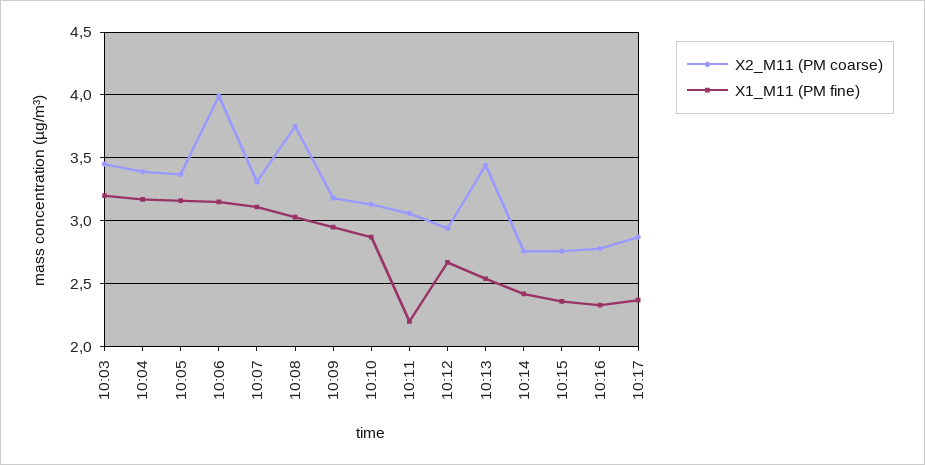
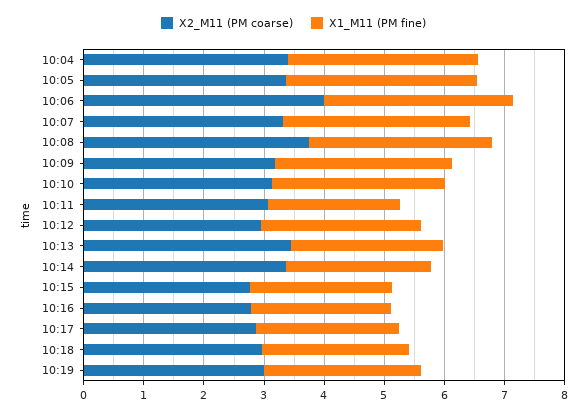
X2_M11 (PM coarse), 10:03: 3.45 -> none
X1_M11 (PM fine), 10:03: 3.2 -> none
X2_M11 (PM coarse), 10:14: 2.75 -> 3.4
X2_M11 (PM coarse), 10:18: none -> 3
X1_M11 (PM fine), 10:18: none -> 2.4
X2_M11 (PM coarse), 10:19: none -> 3
X1_M11 (PM fine), 10:19: none -> 2.6

